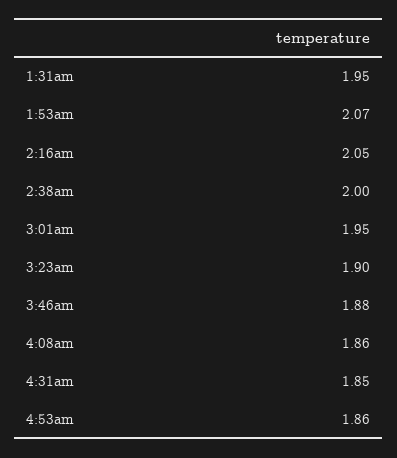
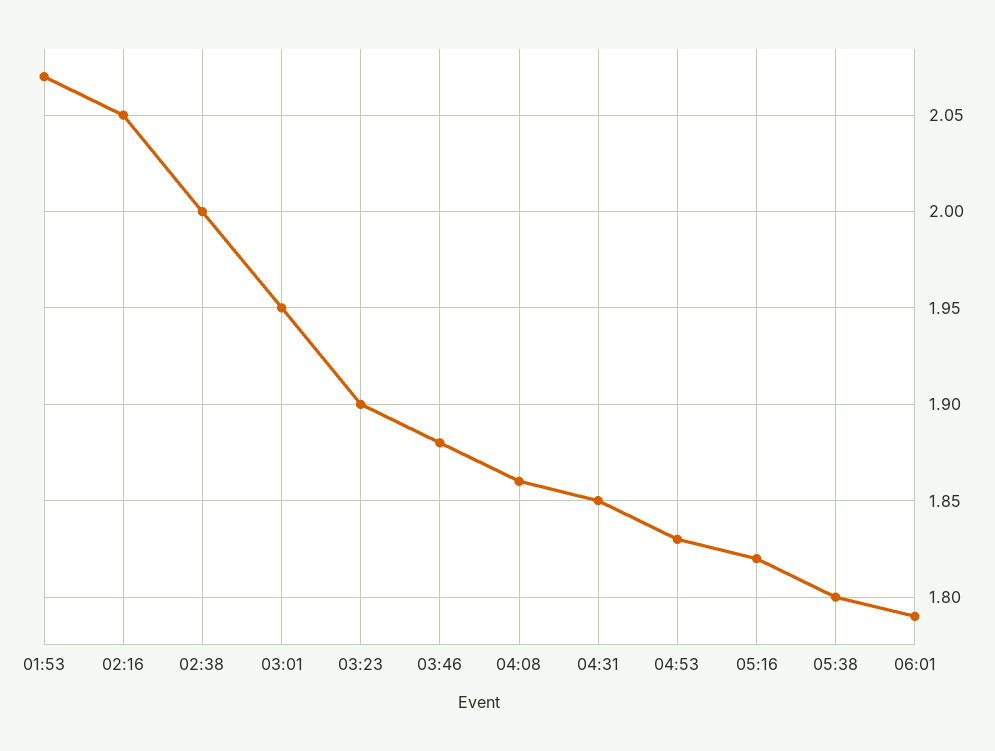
1:31am: 1.95 -> none
4:53am: 1.86 -> 1.83
05:16: none -> 1.82
05:38: none -> 1.8
06:01: none -> 1.79

